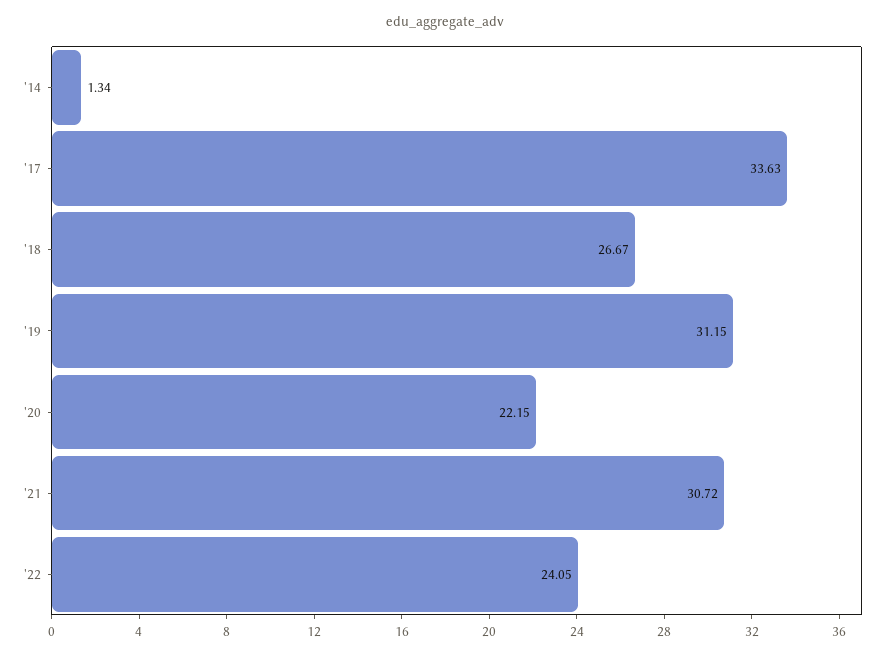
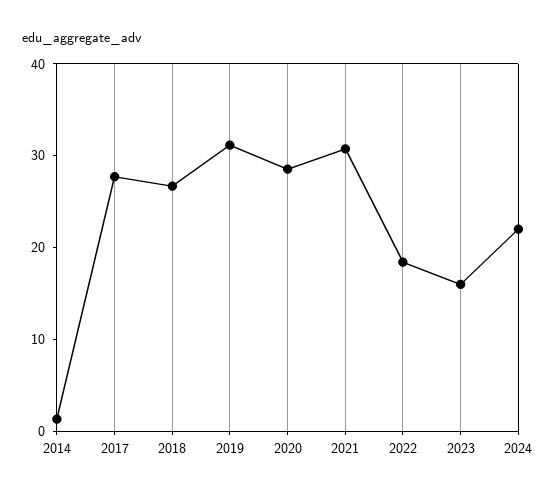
'17: 33.63 -> 28
'20: 22.15 -> 28
'22: 24.05 -> 18
2023: none -> 16
2024: none -> 22

